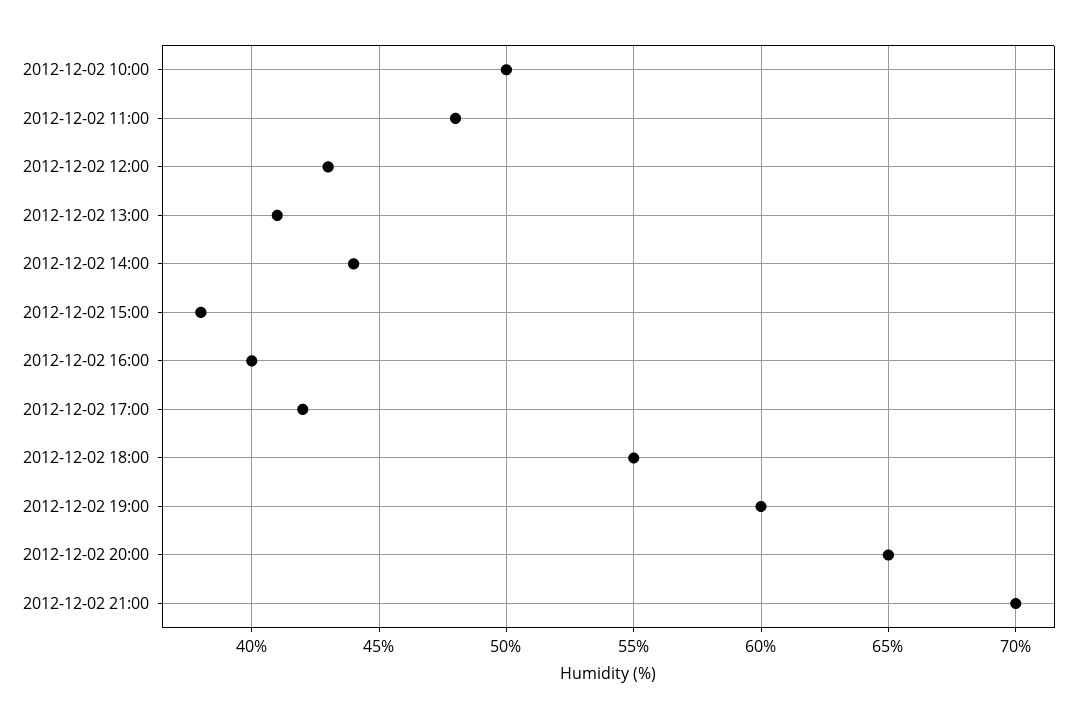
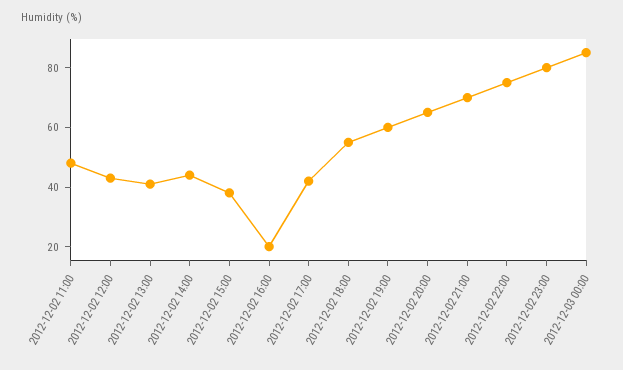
2012-12-02 10:00: 50 -> none
2012-12-02 16:00: 40 -> 20
2012-12-02 22:00: none -> 75
2012-12-02 23:00: none -> 80
2012-12-03 00:00: none -> 85

